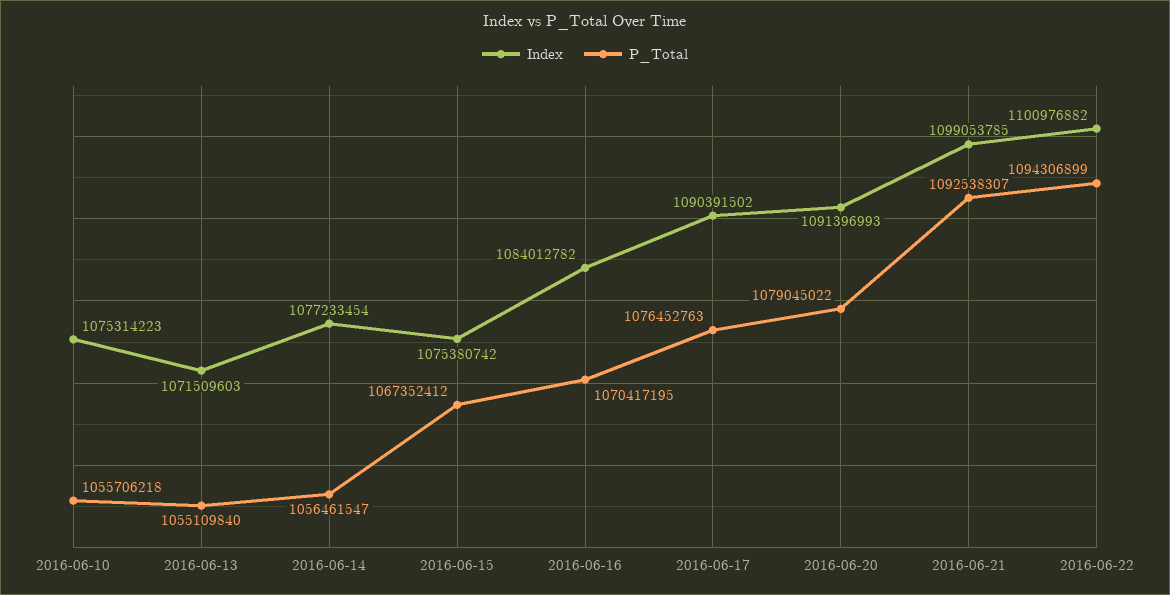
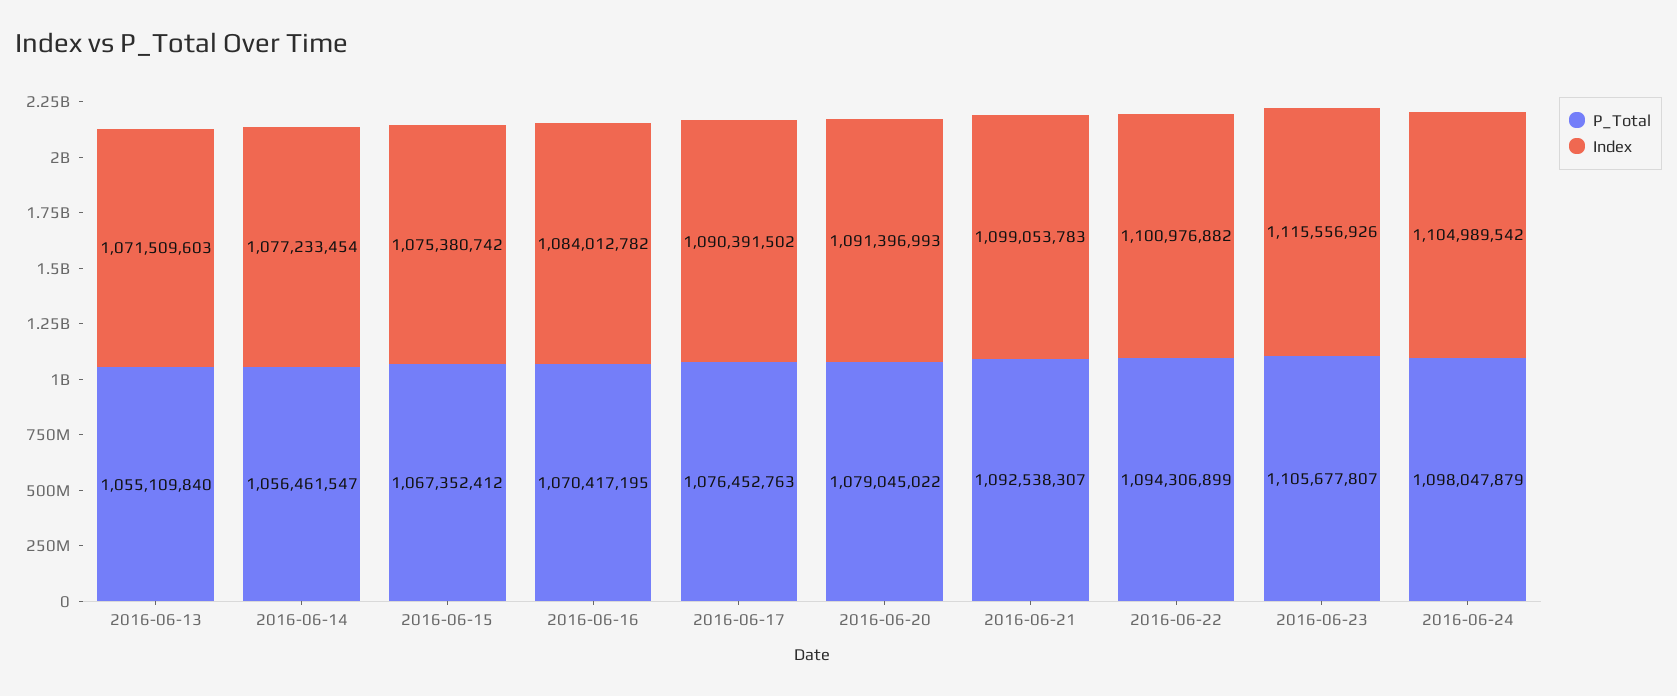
Index, 2016-06-10: 1075314223 -> none
P_Total, 2016-06-10: 1055706218 -> none
Index, 2016-06-21: 1099053785 -> 1099053783
P_Total, 2016-06-23: none -> 1105677807
Index, 2016-06-23: none -> 1115556926
P_Total, 2016-06-24: none -> 1098047879
Index, 2016-06-24: none -> 1104989542

